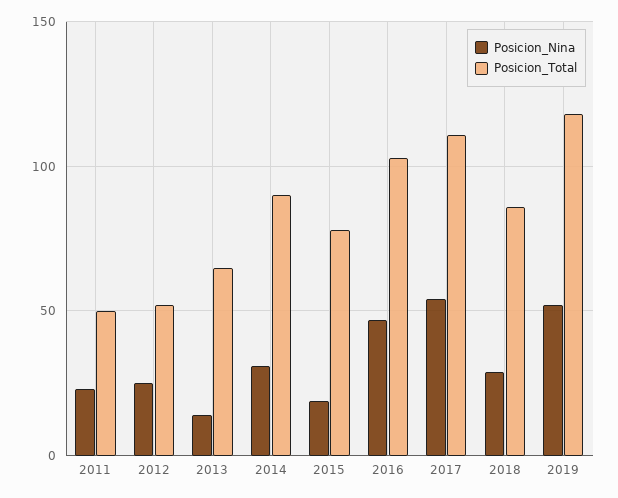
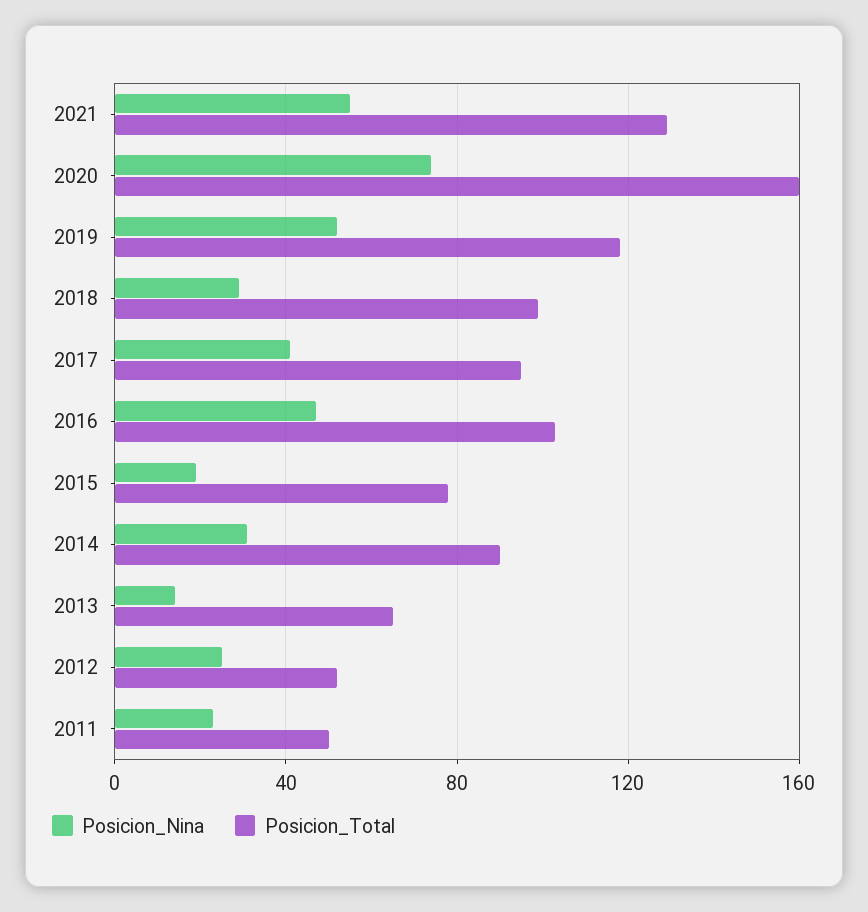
Posicion_Nina, 2017: 55 -> 40
Posicion_Total, 2017: 110 -> 95
Posicion_Total, 2018: 85 -> 100
Posicion_Nina, 2021: none -> 55
Posicion_Total, 2021: none -> 130
Posicion_Nina, 2020: none -> 75
Posicion_Total, 2020: none -> 160

